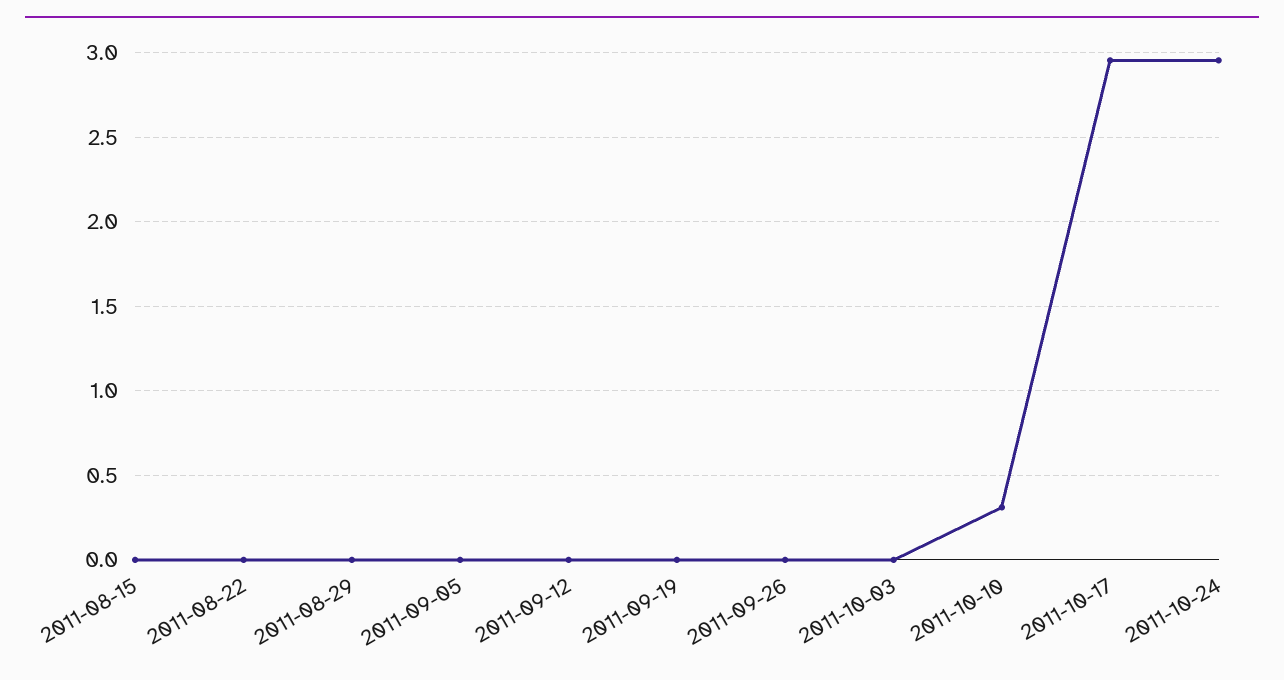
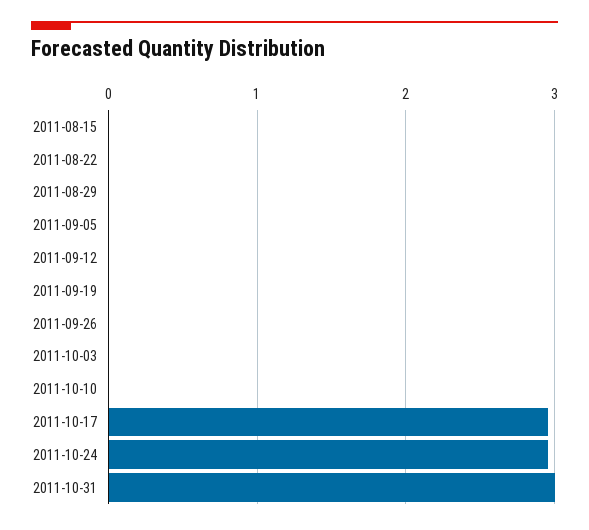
2011-10-10: 0.3 -> 0
2011-10-31: none -> 3

